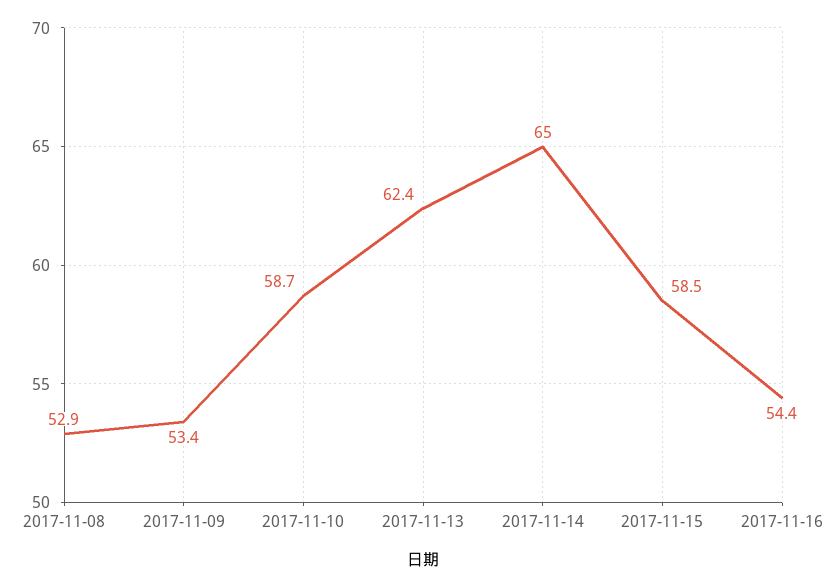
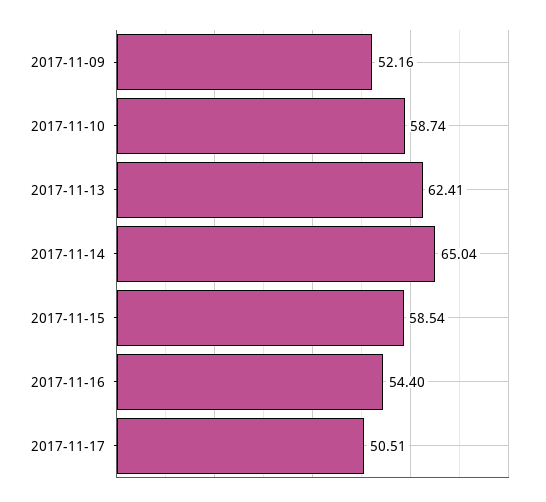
2017-11-08: 52.9 -> none
2017-11-09: 53.4 -> 52.16
2017-11-17: none -> 50.51

